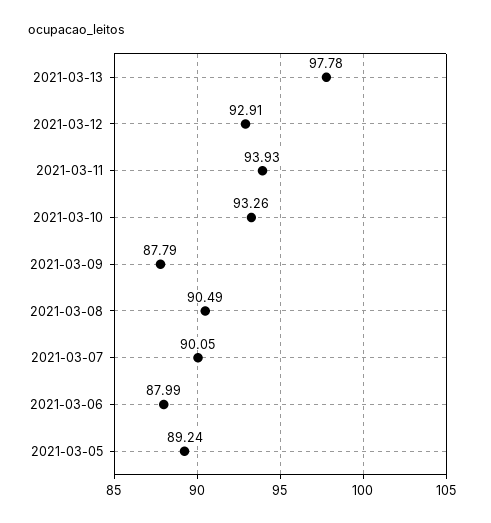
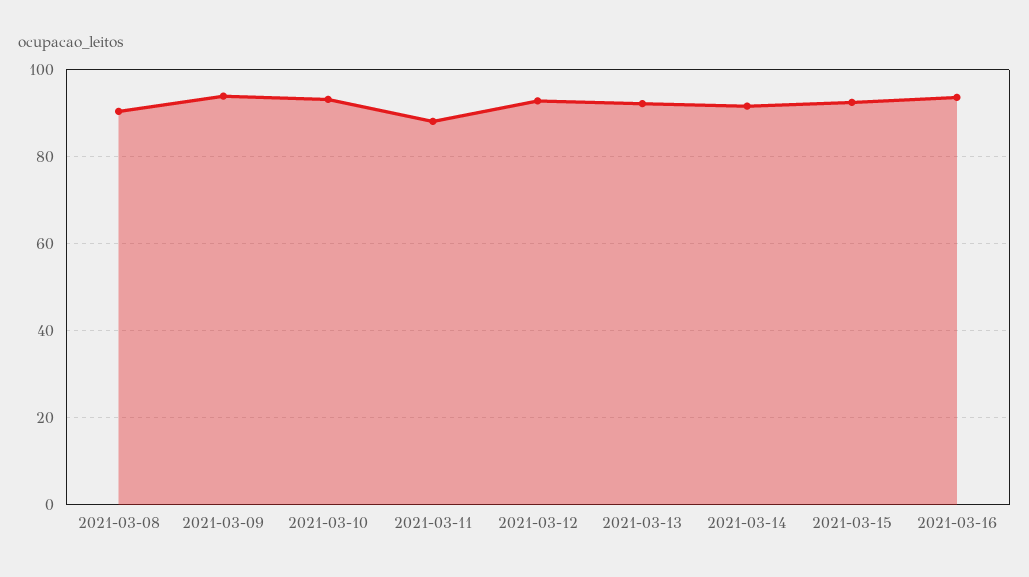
2021-03-13: 97.78 -> 92
2021-03-11: 93.93 -> 88
2021-03-09: 87.79 -> 94
2021-03-07: 90.05 -> none
2021-03-06: 87.99 -> none
2021-03-05: 89.24 -> none
2021-03-14: none -> 92
2021-03-15: none -> 92
2021-03-16: none -> 94

